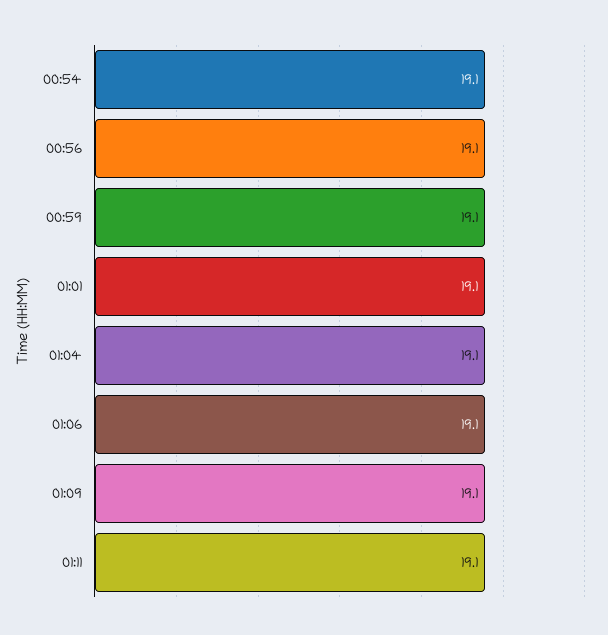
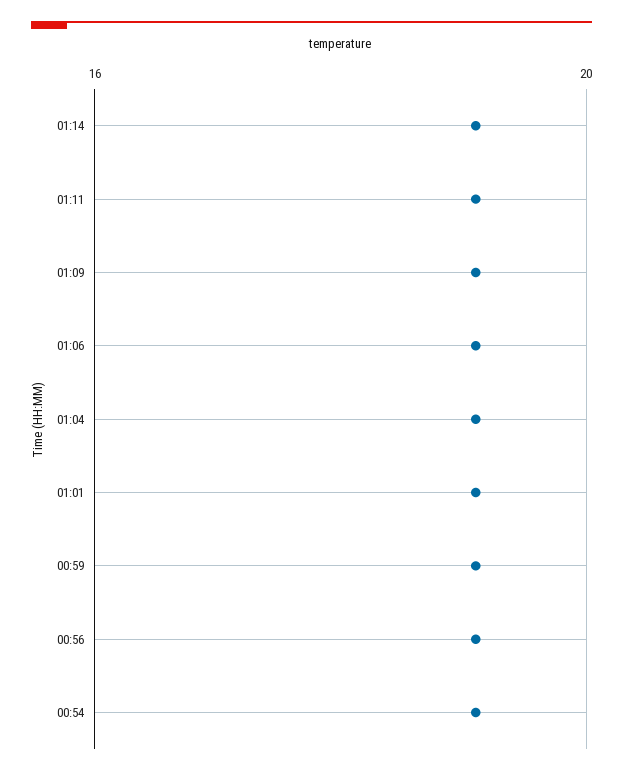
01:14: none -> 19

